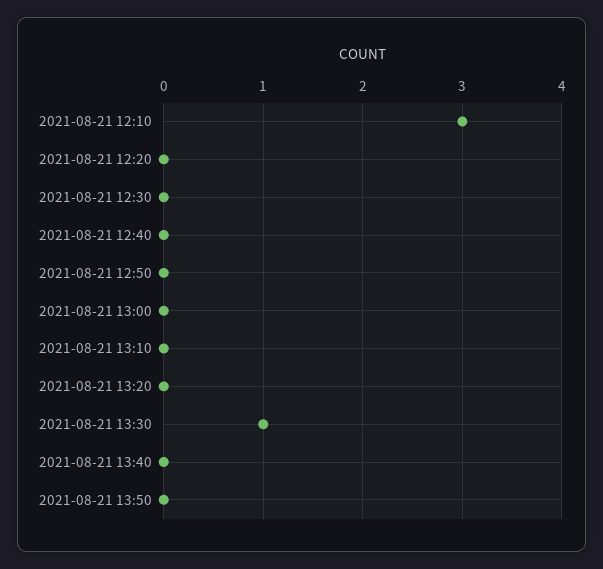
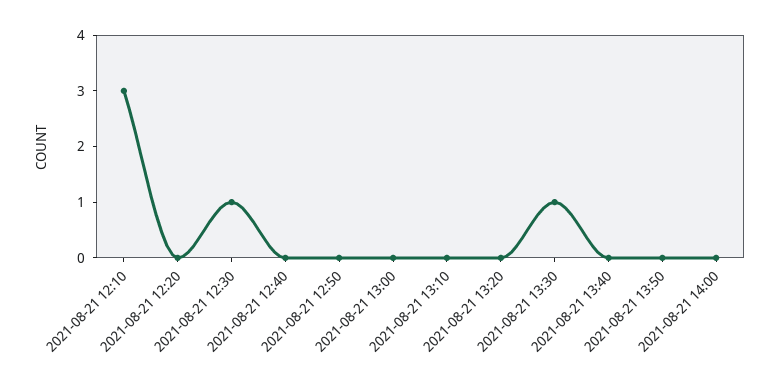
2021-08-21 12:30: 0 -> 1
2021-08-21 14:00: none -> 0

